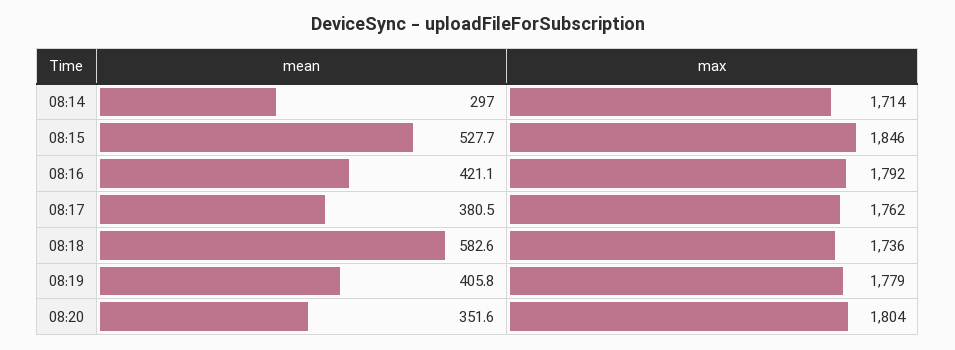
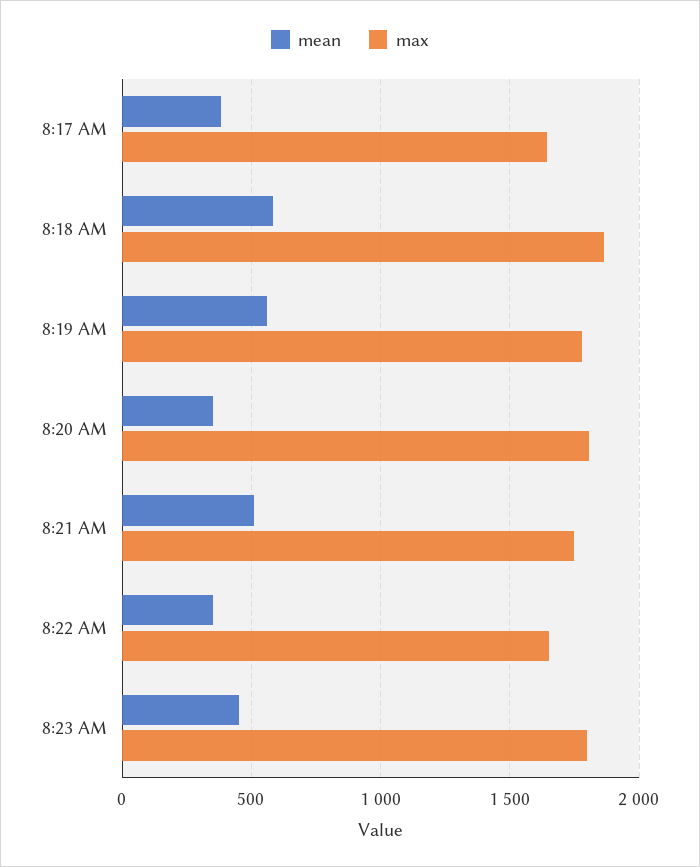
mean, 08:14: 297 -> none
max, 08:14: 1714 -> none
mean, 08:15: 527.7 -> none
max, 08:15: 1846 -> none
mean, 08:16: 421.1 -> none
max, 08:16: 1792 -> none
max, 08:17: 1762 -> 1650
max, 08:18: 1736 -> 1850
mean, 08:19: 405.8 -> 550
mean, 8:21 AM: none -> 500
max, 8:21 AM: none -> 1750
mean, 8:22 AM: none -> 350
max, 8:22 AM: none -> 1650
mean, 8:23 AM: none -> 450
max, 8:23 AM: none -> 1800

